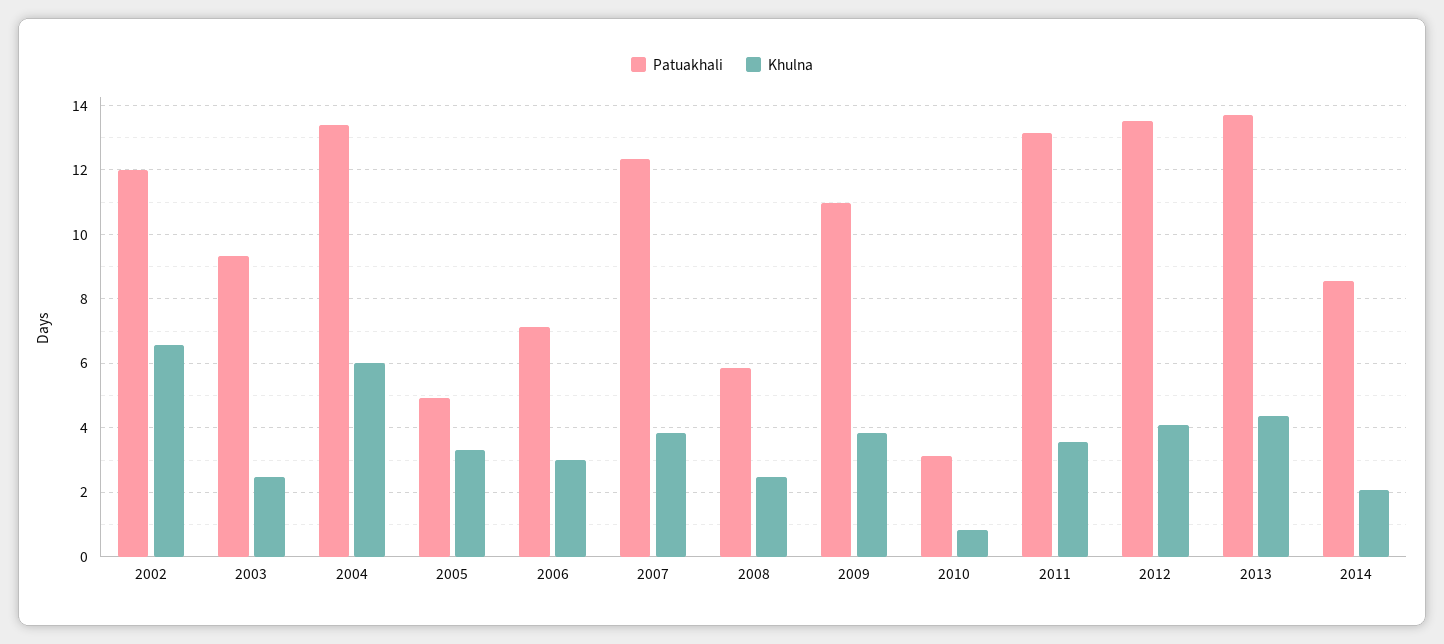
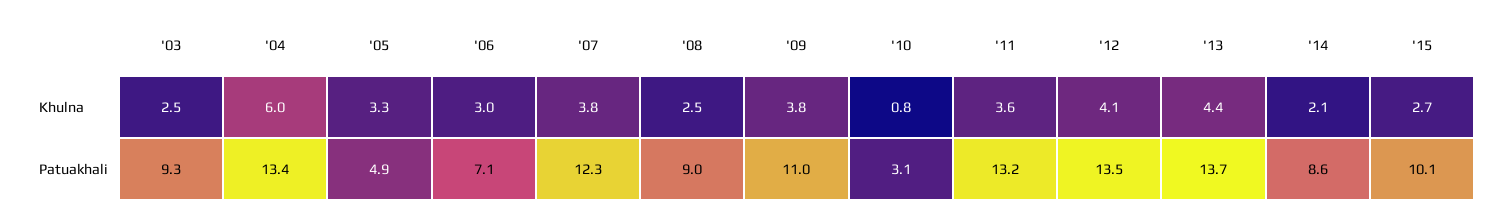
Patuakhali, 2002: 12 -> none
Khulna, 2002: 6.6 -> none
Patuakhali, 2008: 5.8 -> 9
Khulna, '15: none -> 2.7
Patuakhali, '15: none -> 10.1

